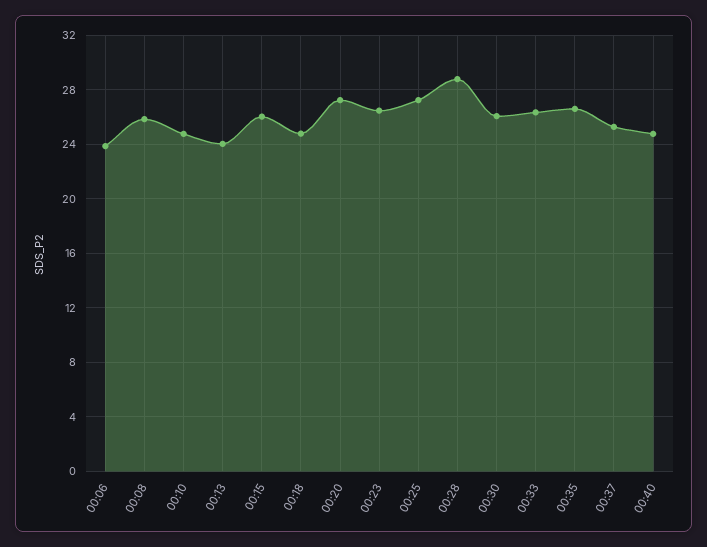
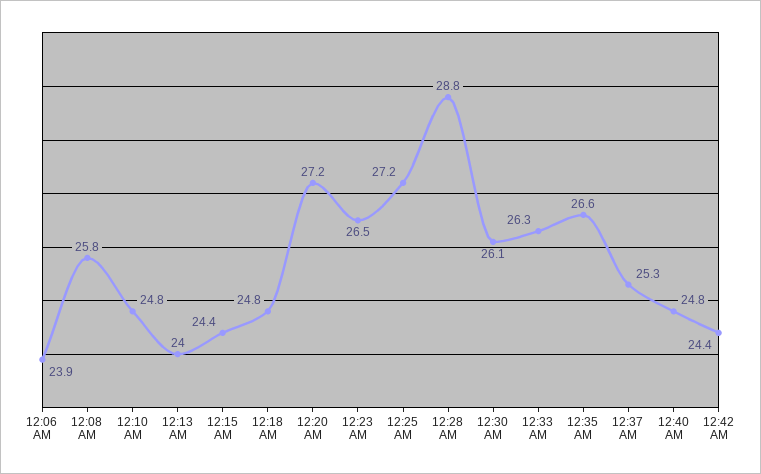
00:15: 26 -> 24.4
12:42 AM: none -> 24.4

